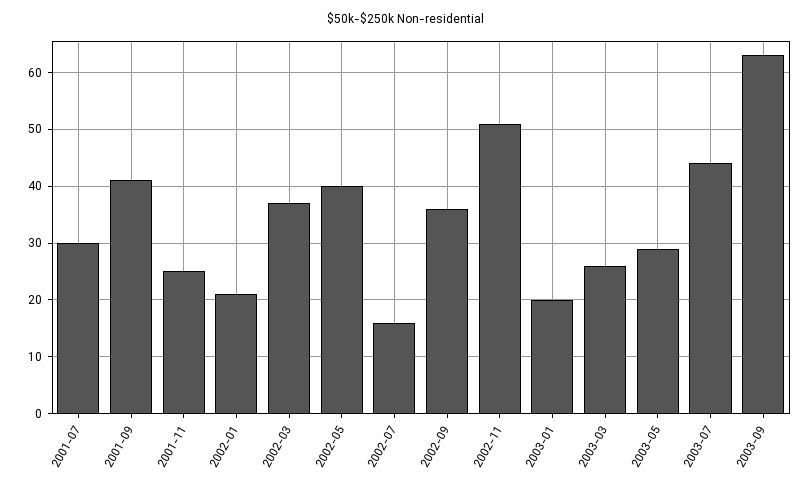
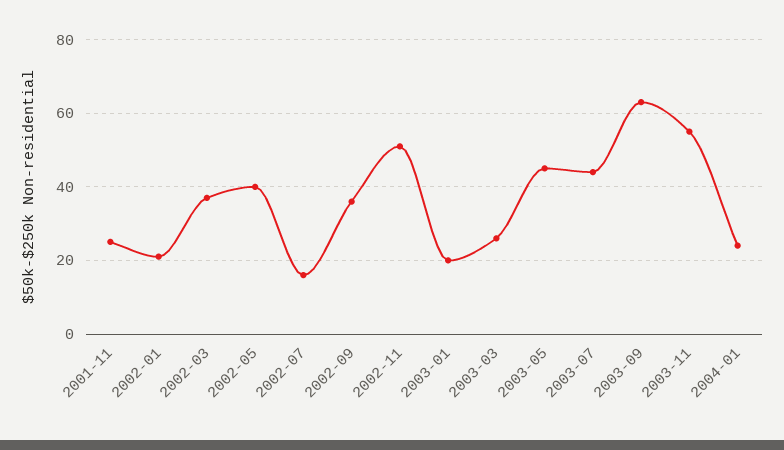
2001-07: 30 -> none
2001-09: 40 -> none
2003-05: 30 -> 45
2003-11: none -> 55
2004-01: none -> 25

